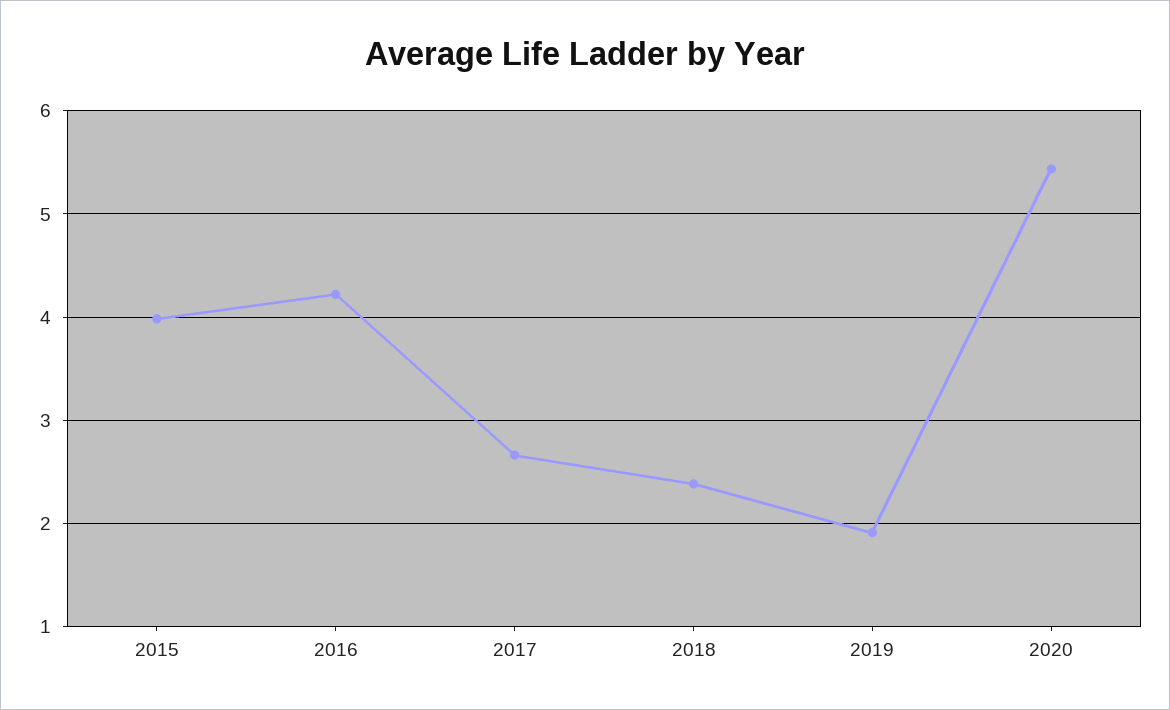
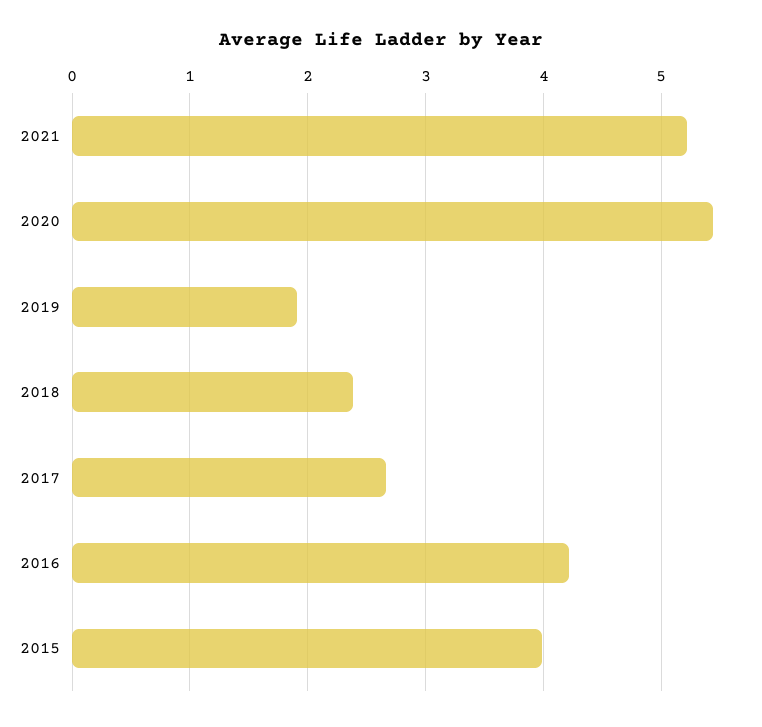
2021: none -> 5.2

